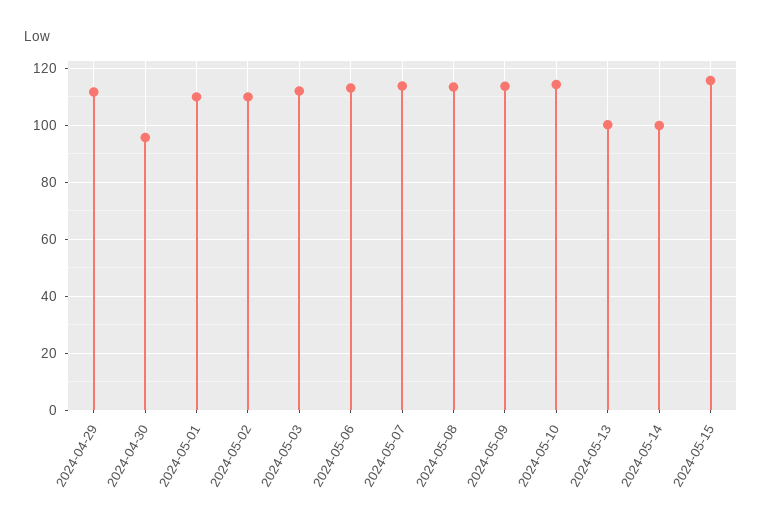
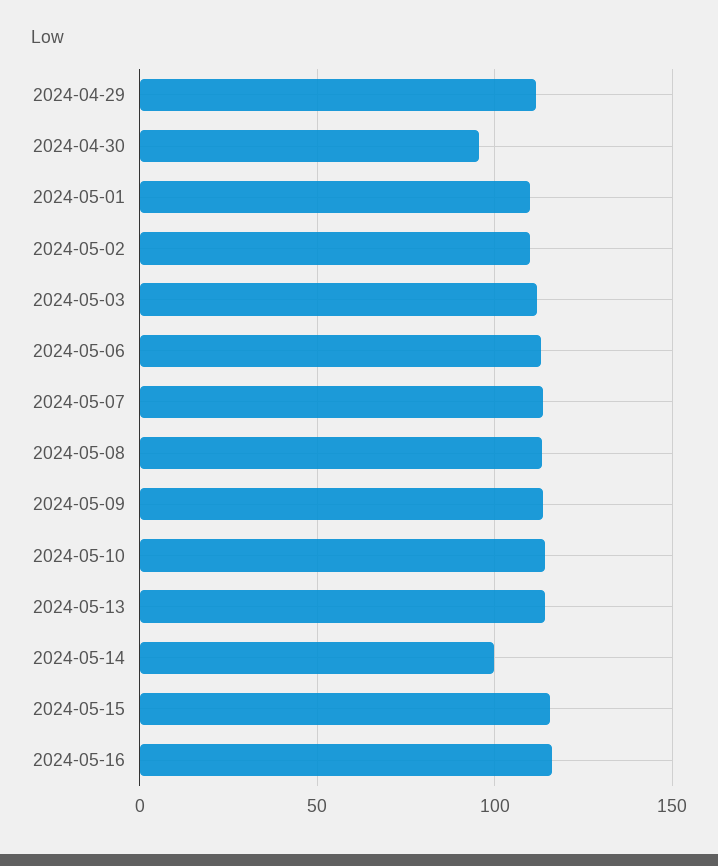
2024-05-13: 100 -> 115
2024-05-16: none -> 115

